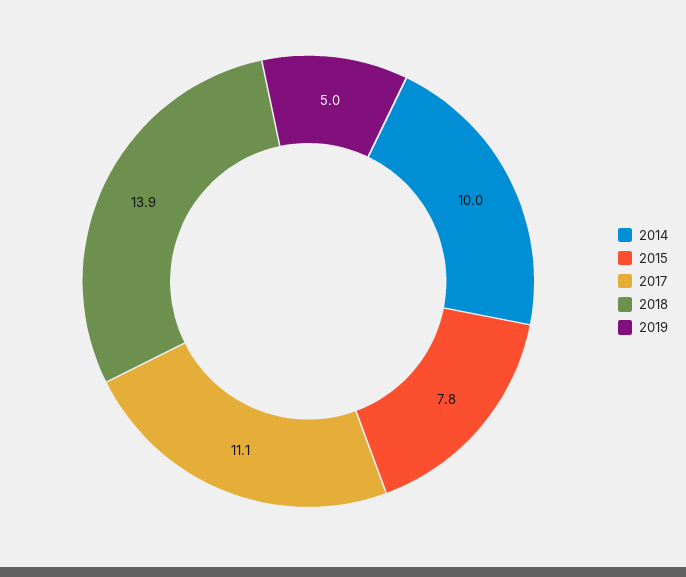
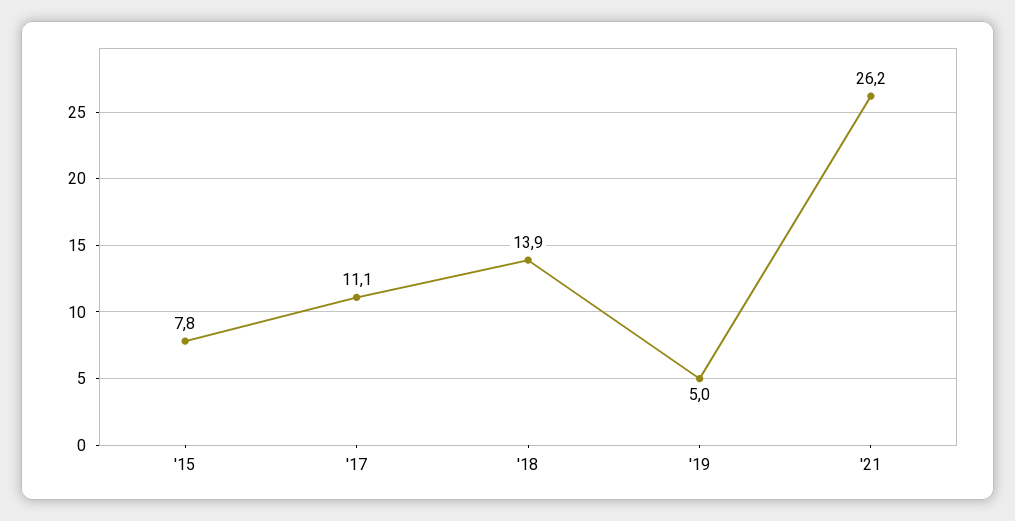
2014: 10 -> none
'21: none -> 26.2

